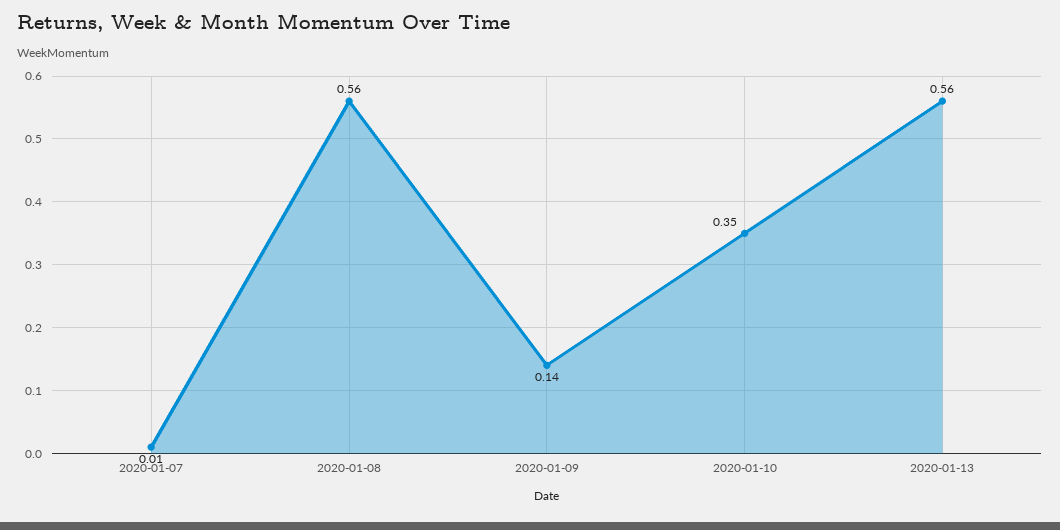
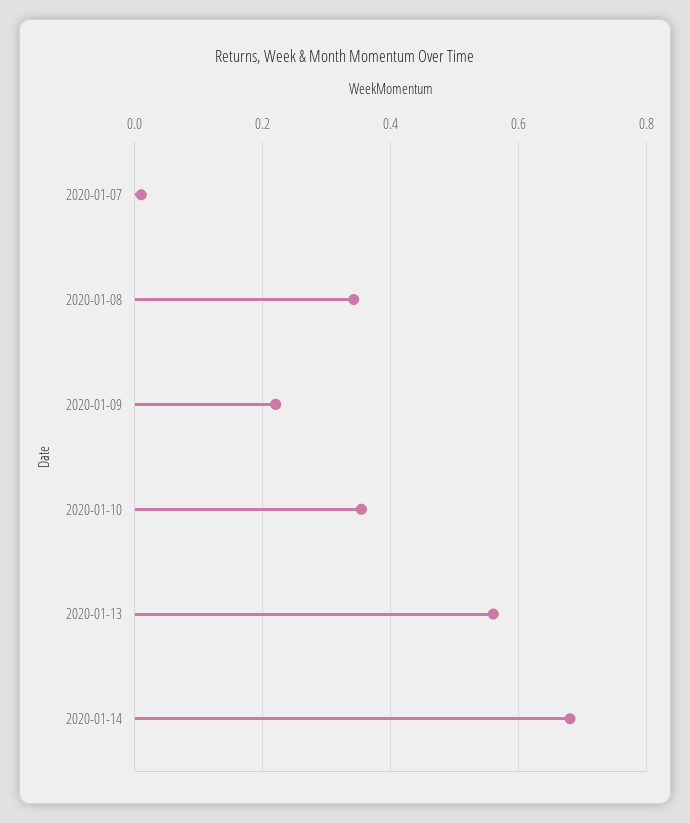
2020-01-08: 0.56 -> 0.34
2020-01-09: 0.14 -> 0.22
2020-01-14: none -> 0.68

